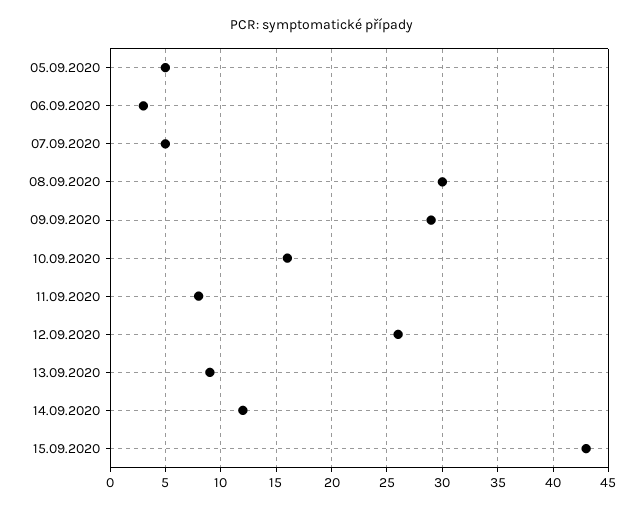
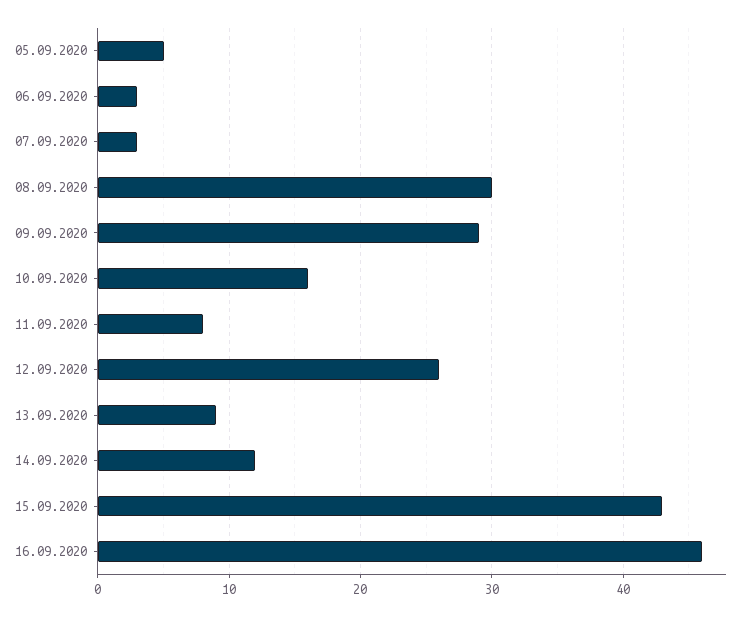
07.09.2020: 5 -> 3
16.09.2020: none -> 46

